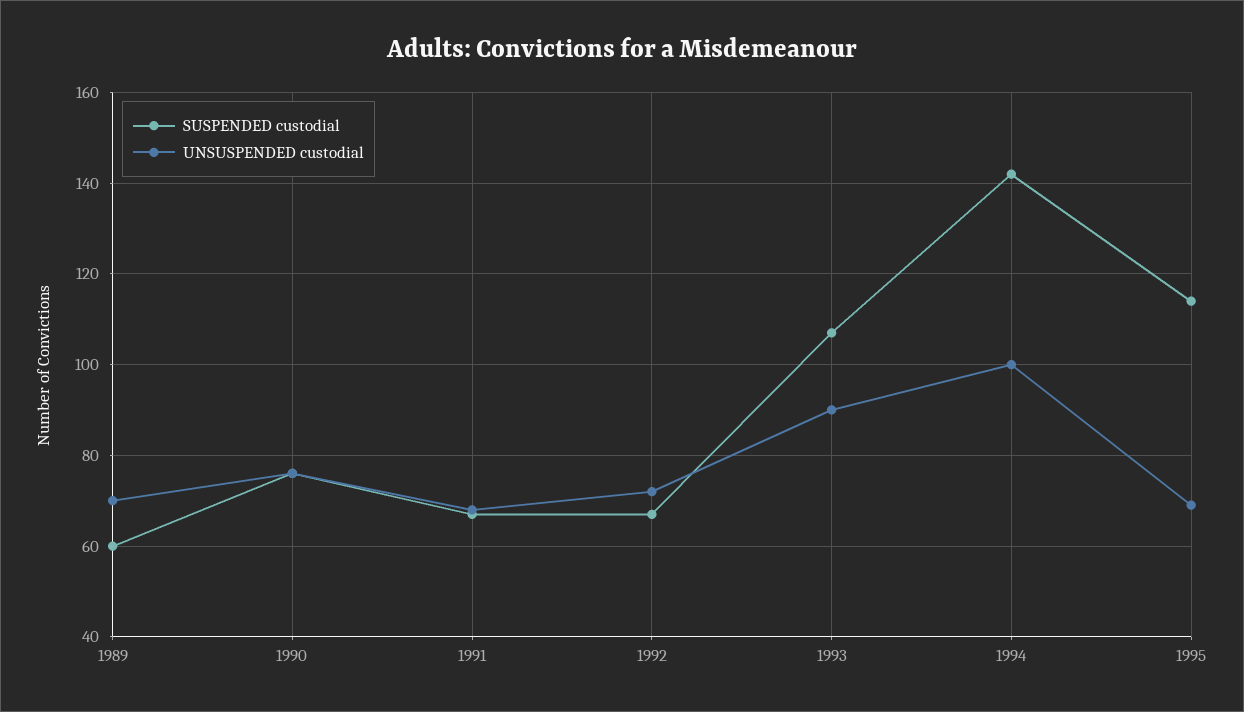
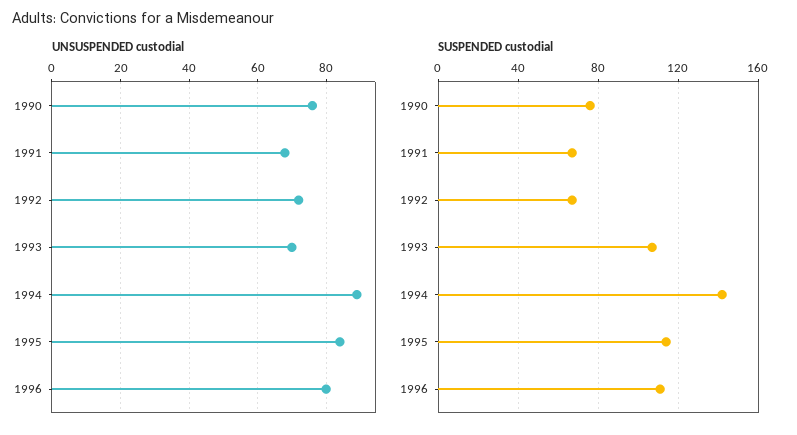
SUSPENDED custodial, 1989: 60 -> none
UNSUSPENDED custodial, 1989: 70 -> none
UNSUSPENDED custodial, 1993: 90 -> 70
UNSUSPENDED custodial, 1994: 100 -> 90
UNSUSPENDED custodial, 1995: 70 -> 85
UNSUSPENDED custodial, 1996: none -> 80
SUSPENDED custodial, 1996: none -> 110

